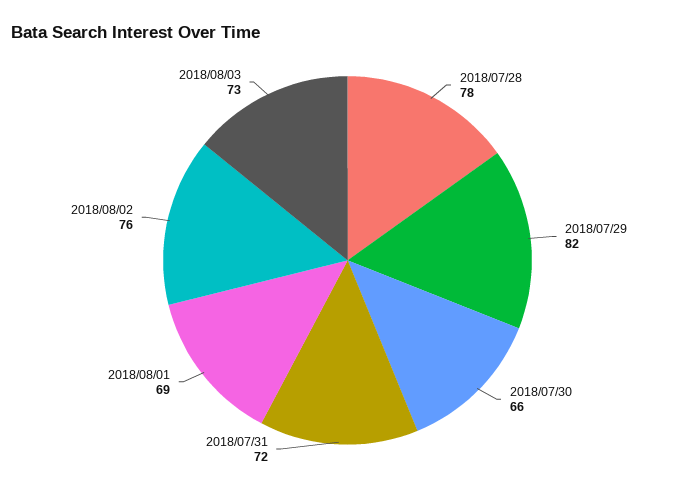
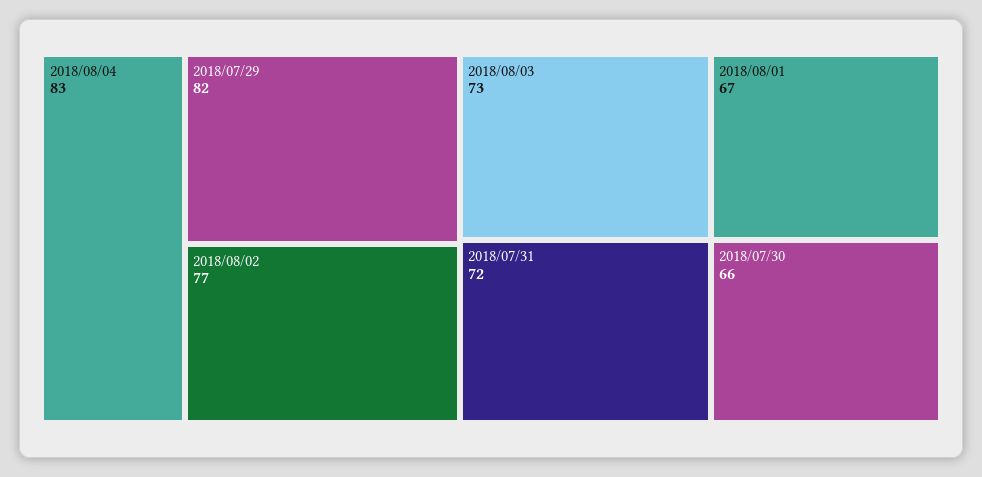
2018/07/28: 78 -> none
2018/08/01: 69 -> 67
2018/08/02: 76 -> 77
2018/08/04: none -> 83

